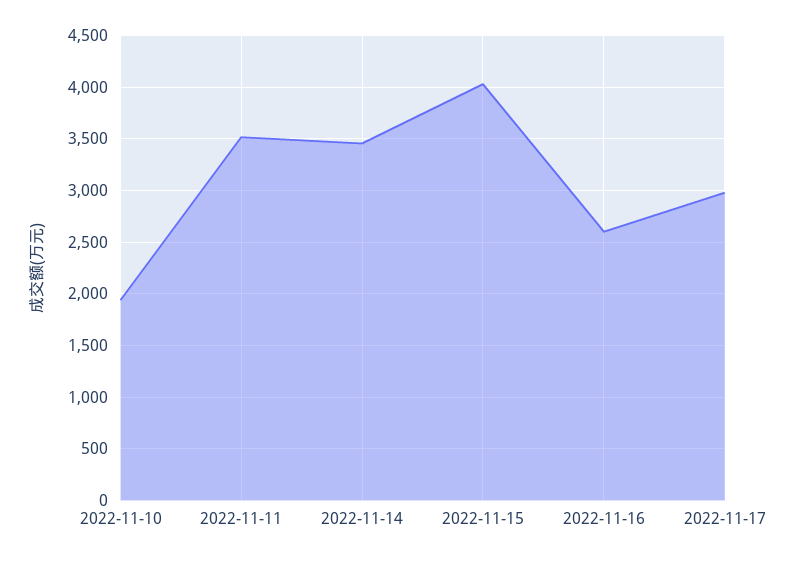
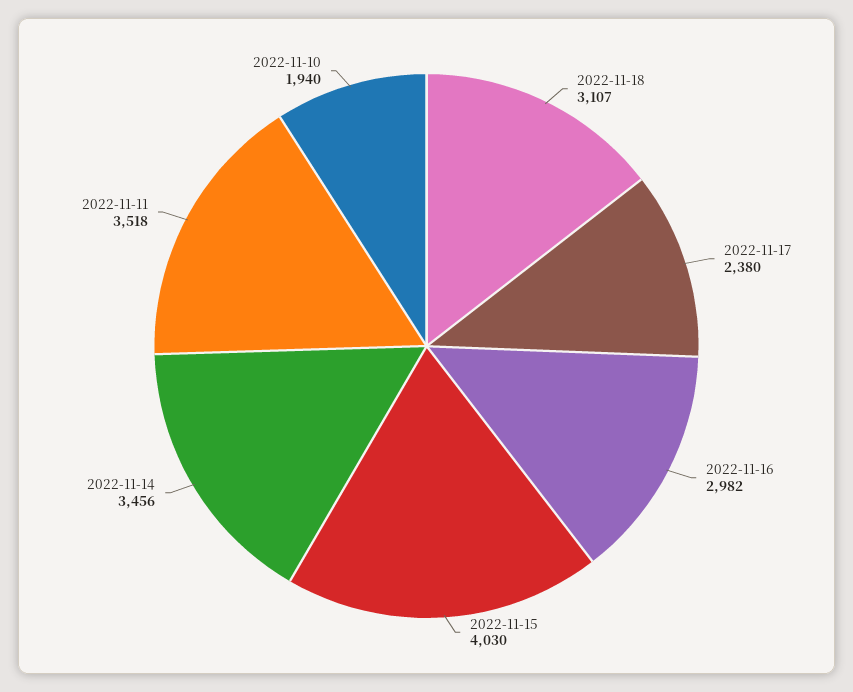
2022-11-16: 2600 -> 2982
2022-11-17: 3000 -> 2380
2022-11-18: none -> 3107

